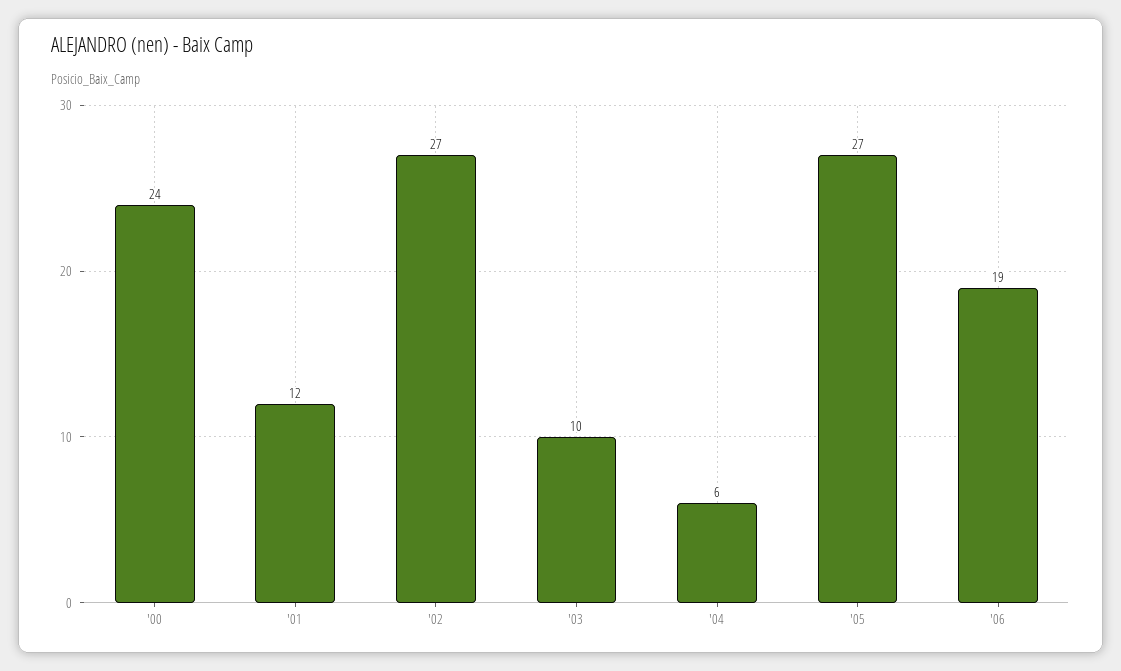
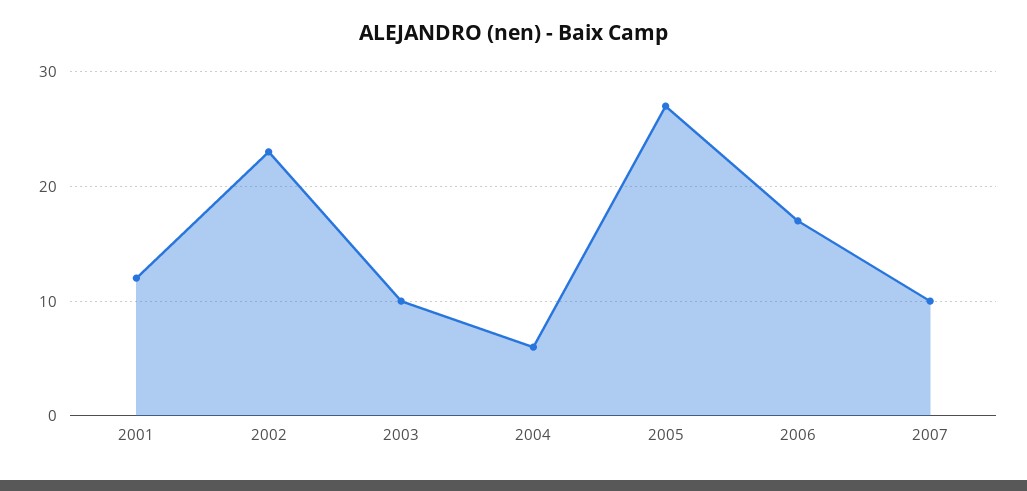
'00: 24 -> none
'02: 27 -> 23
'06: 19 -> 17
2007: none -> 10

